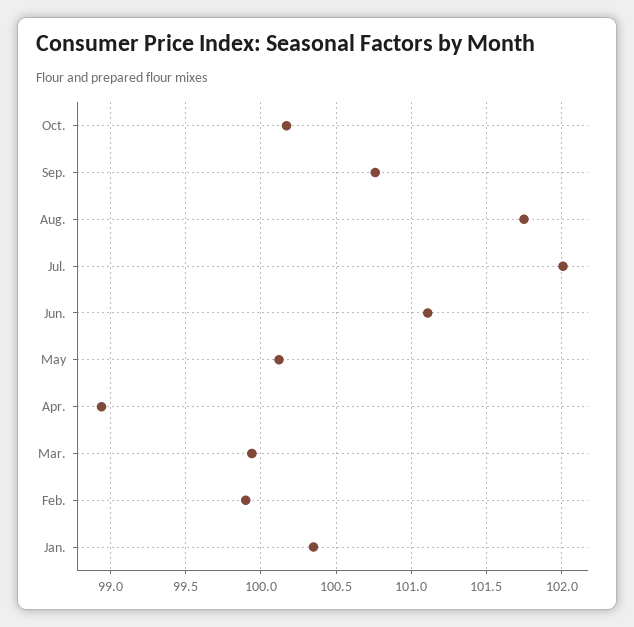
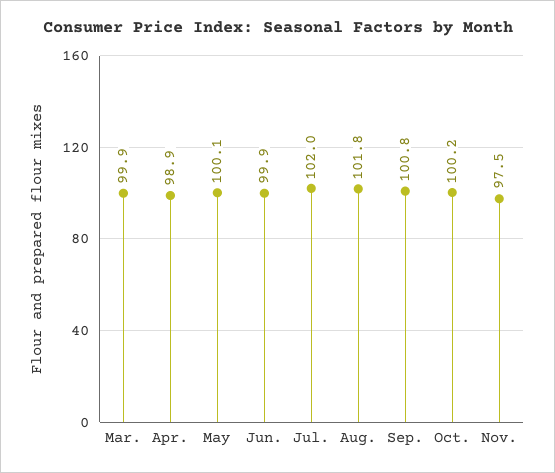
Jun.: 101.1 -> 99.9
Feb.: 99.9 -> none
Jan.: 100.35 -> none
Nov.: none -> 97.5

